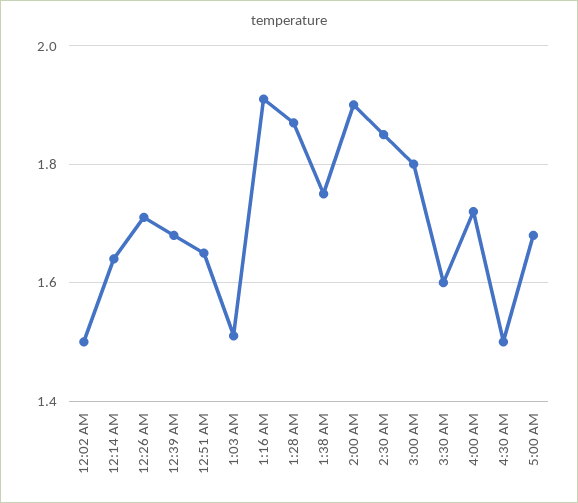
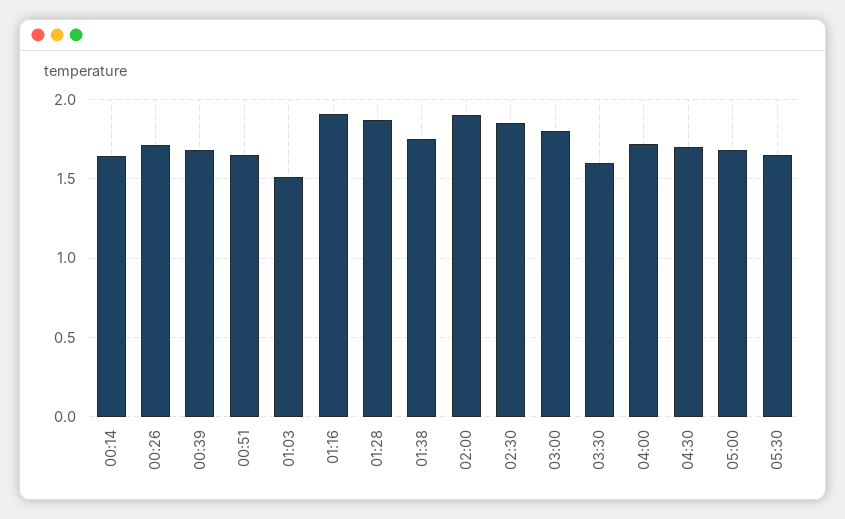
12:02 AM: 1.5 -> none
4:30 AM: 1.5 -> 1.7
05:30: none -> 1.65

